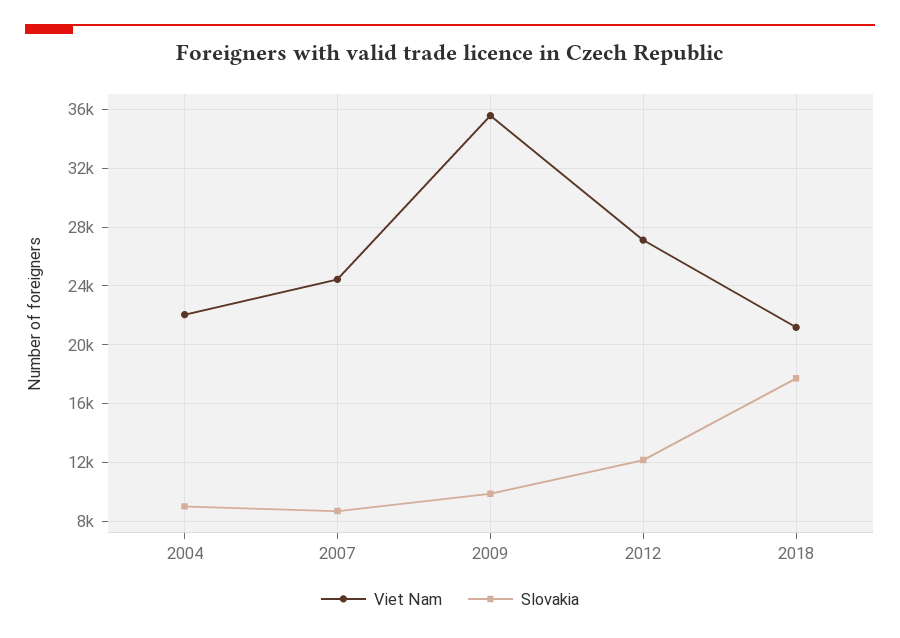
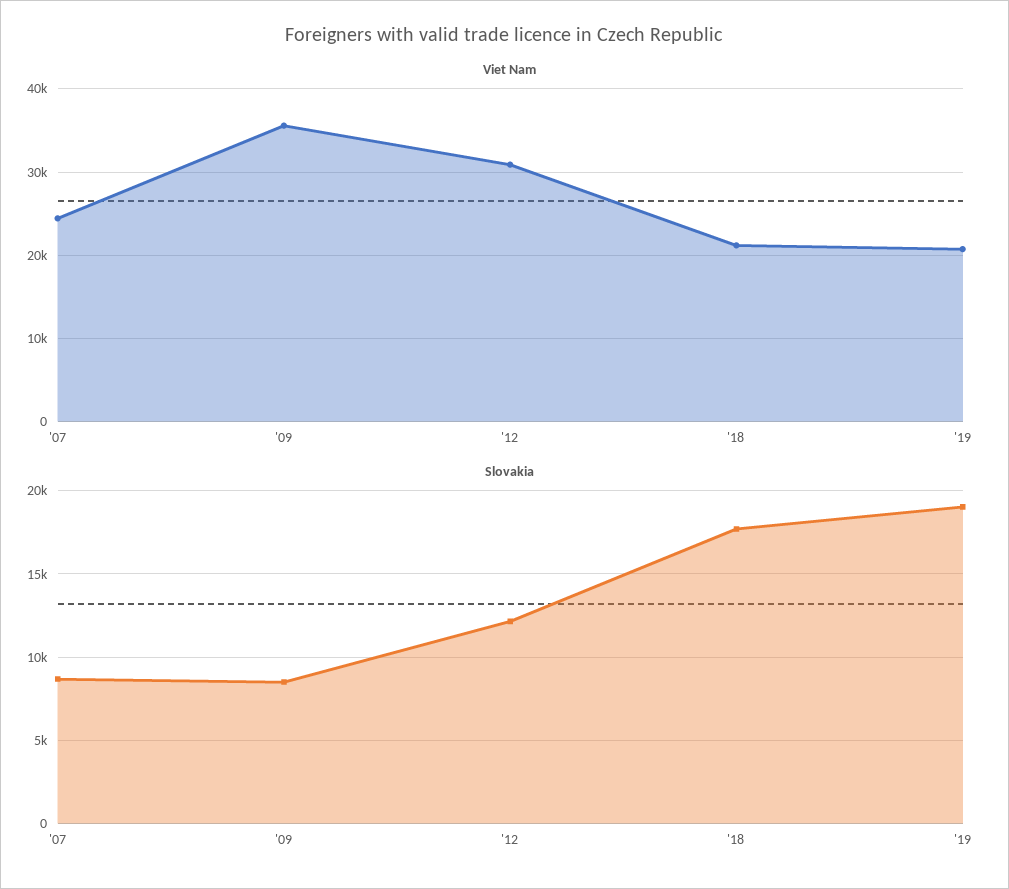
Viet Nam, 2004: 22000 -> none
Slovakia, 2004: 9000 -> none
Slovakia, 2009: 10000 -> 8500
Viet Nam, 2012: 27000 -> 31000
Viet Nam, '19: none -> 21000
Slovakia, '19: none -> 19000

